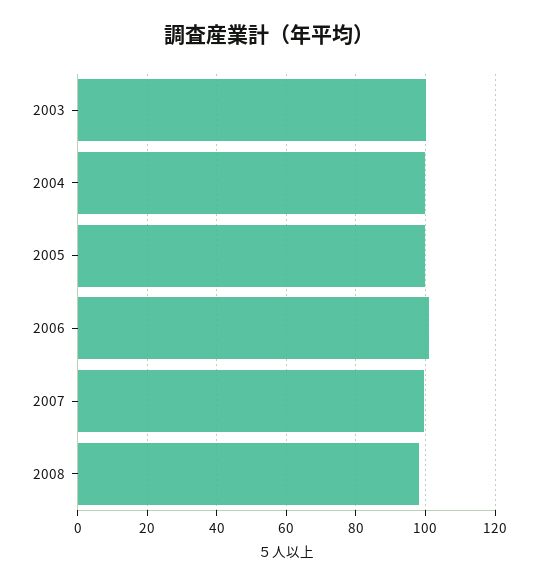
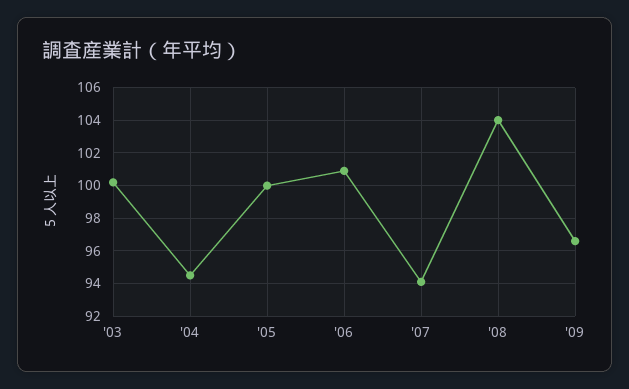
2004: 100 -> 94.5
2007: 100 -> 94
2008: 98 -> 104
'09: none -> 96.5

